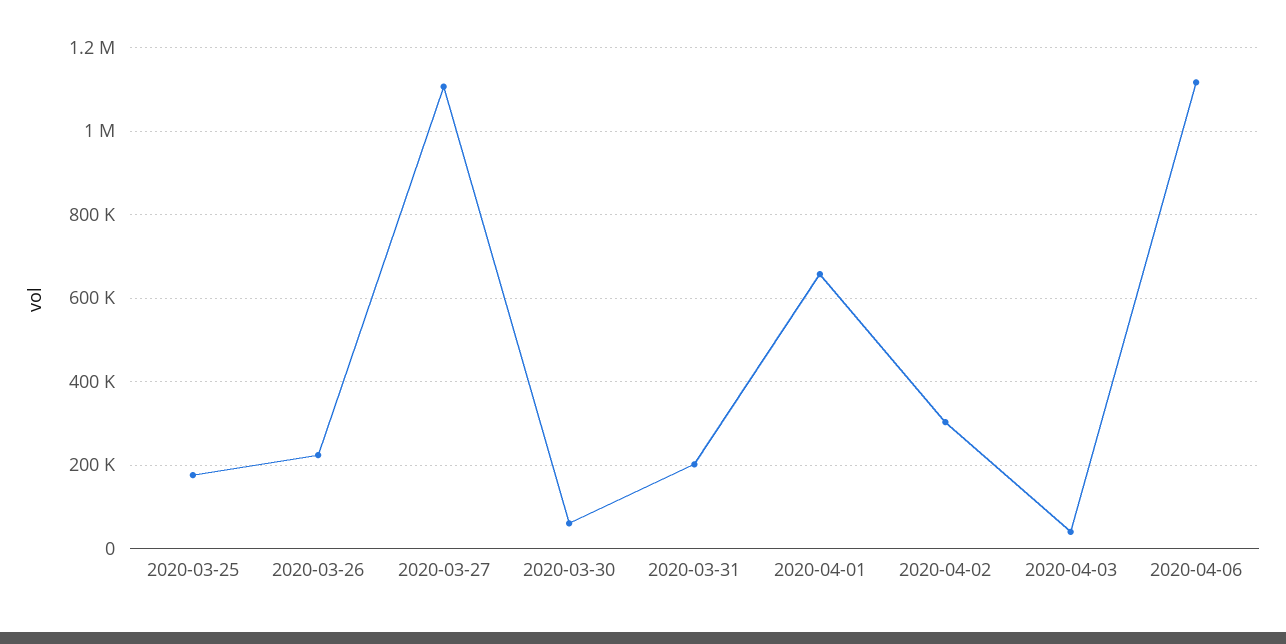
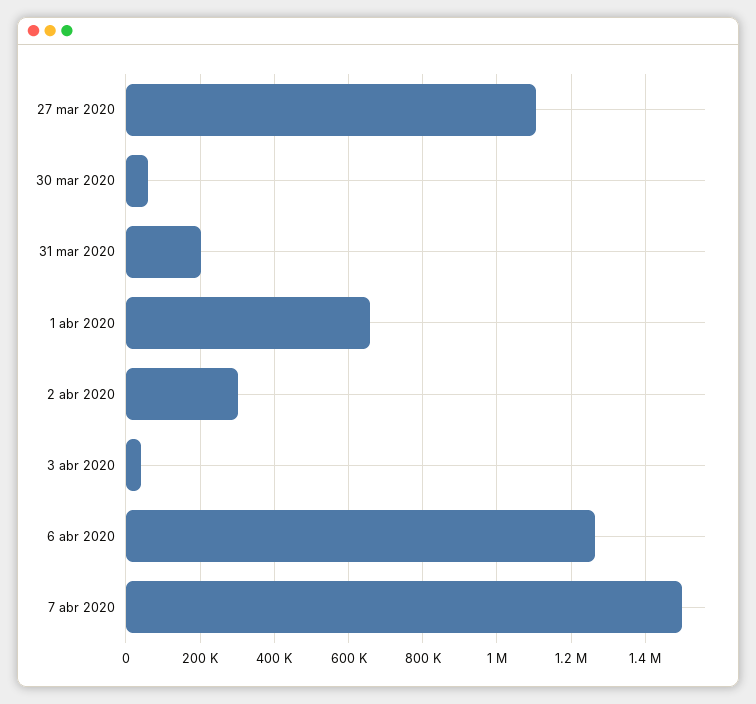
2020-03-25: 180000 -> none
2020-03-26: 220000 -> none
2020-04-06: 1120000 -> 1260000
7 abr 2020: none -> 1500000

